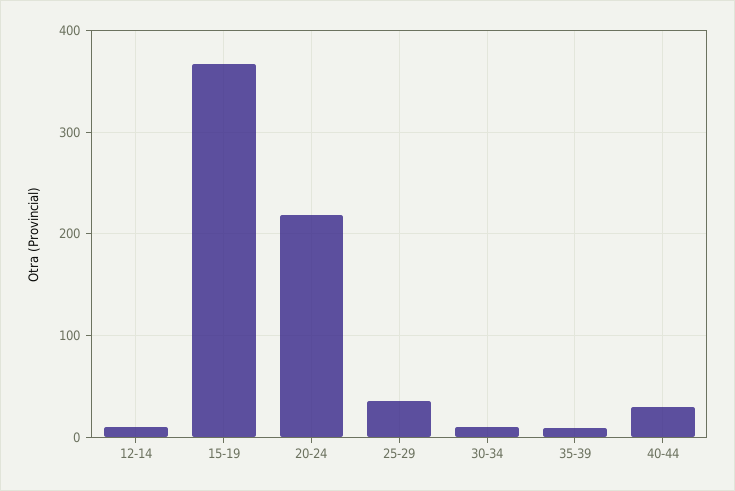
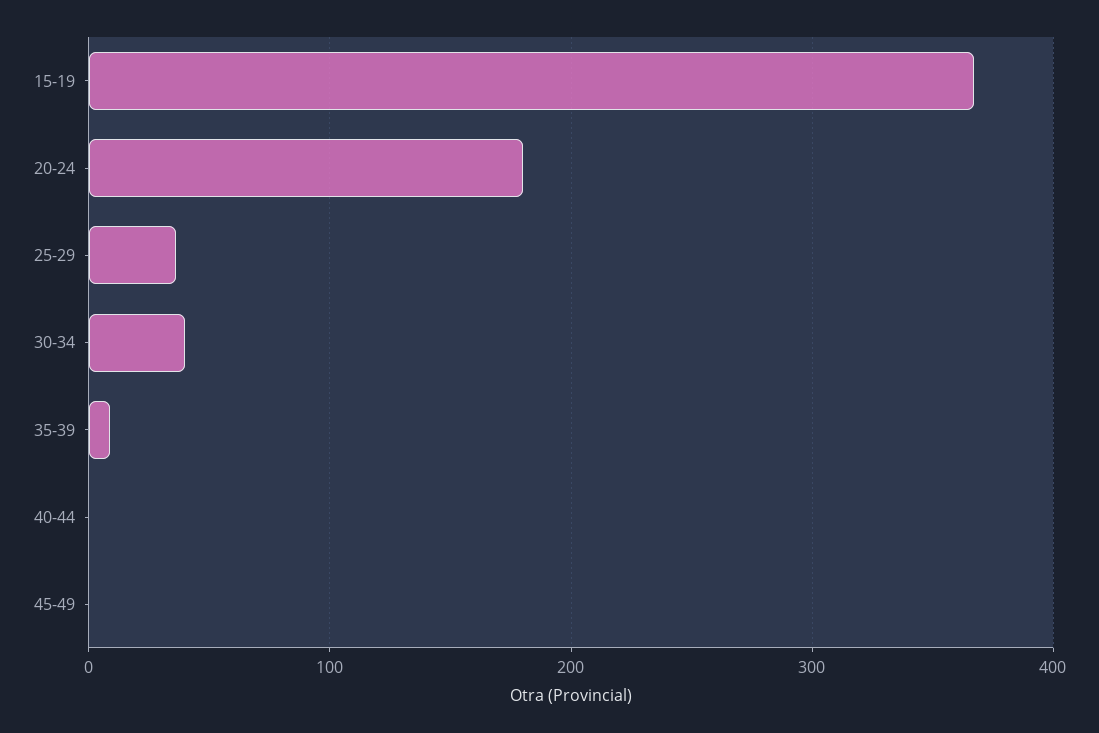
12-14: 10 -> none
20-24: 220 -> 180
30-34: 10 -> 40
40-44: 30 -> 0
45-49: none -> 0

